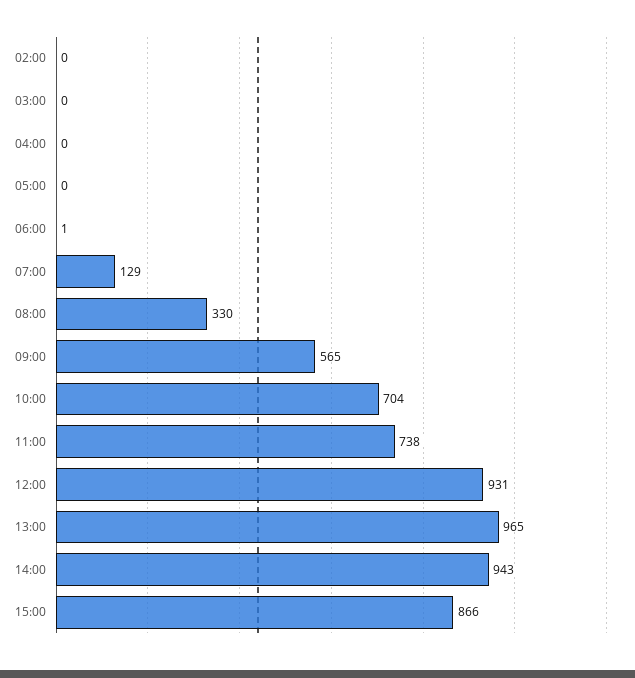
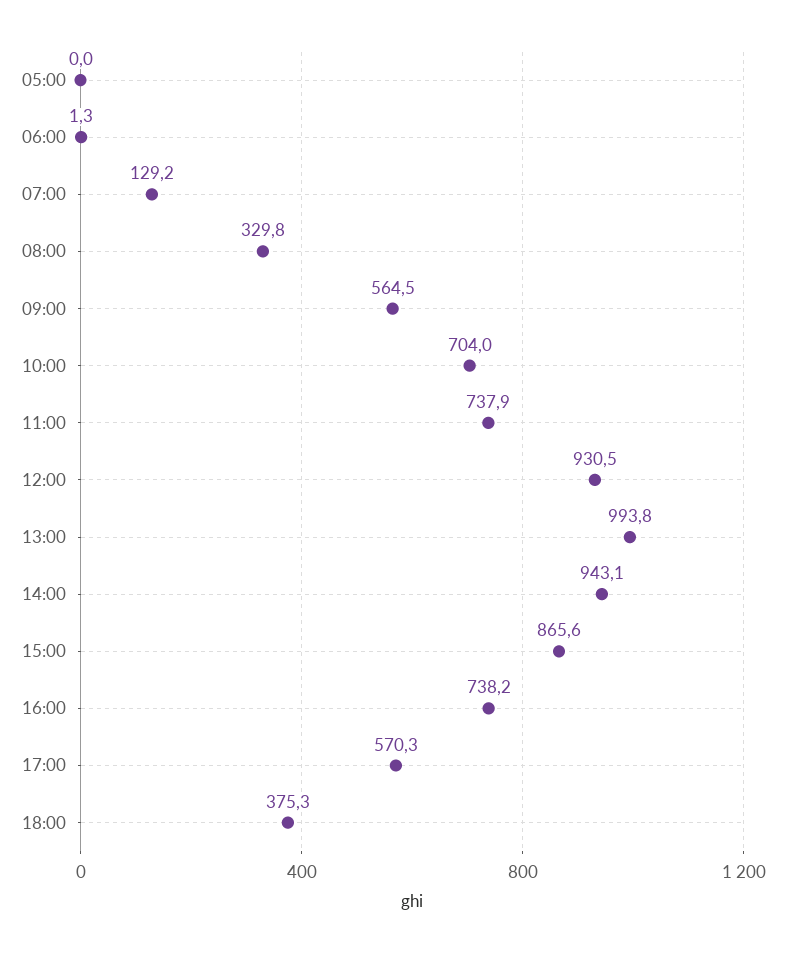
02:00: 0 -> none
03:00: 0 -> none
04:00: 0 -> none
13:00: 965 -> 993.8
16:00: none -> 738.2
17:00: none -> 570.3
18:00: none -> 375.3

